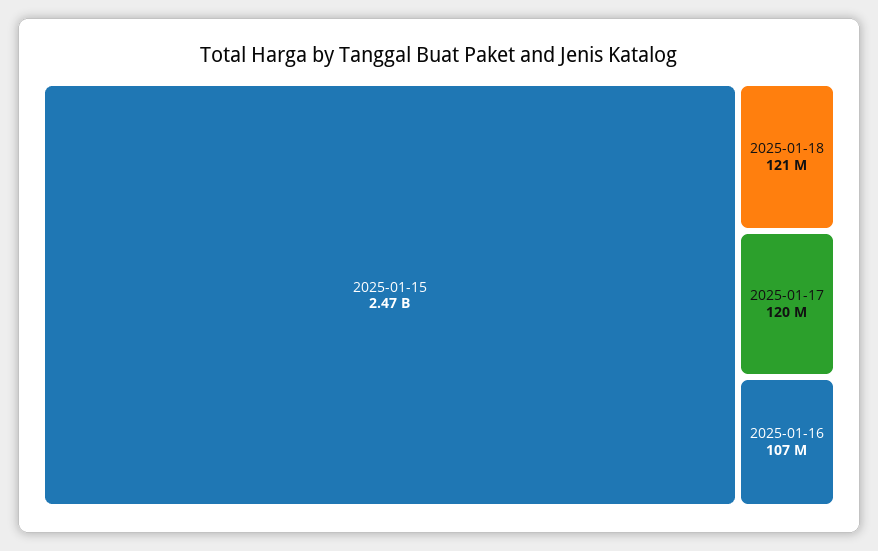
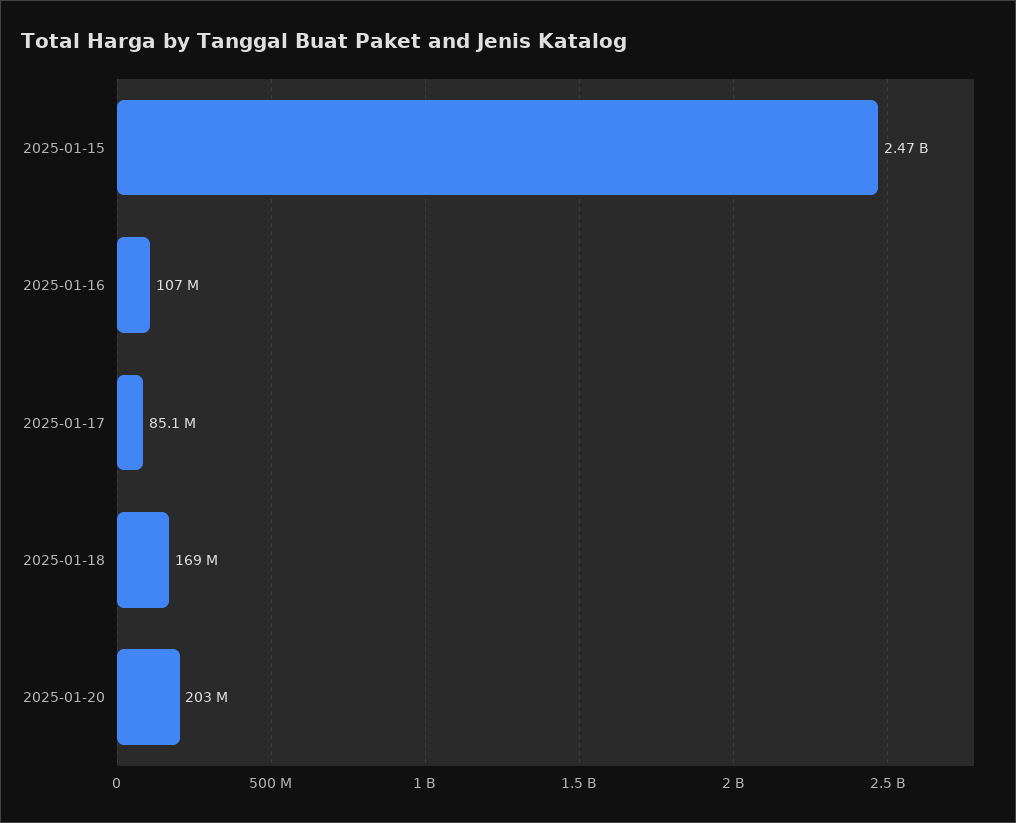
2025-01-18: 121000000 -> 169000000
2025-01-17: 120000000 -> 85100000
2025-01-20: none -> 203000000

